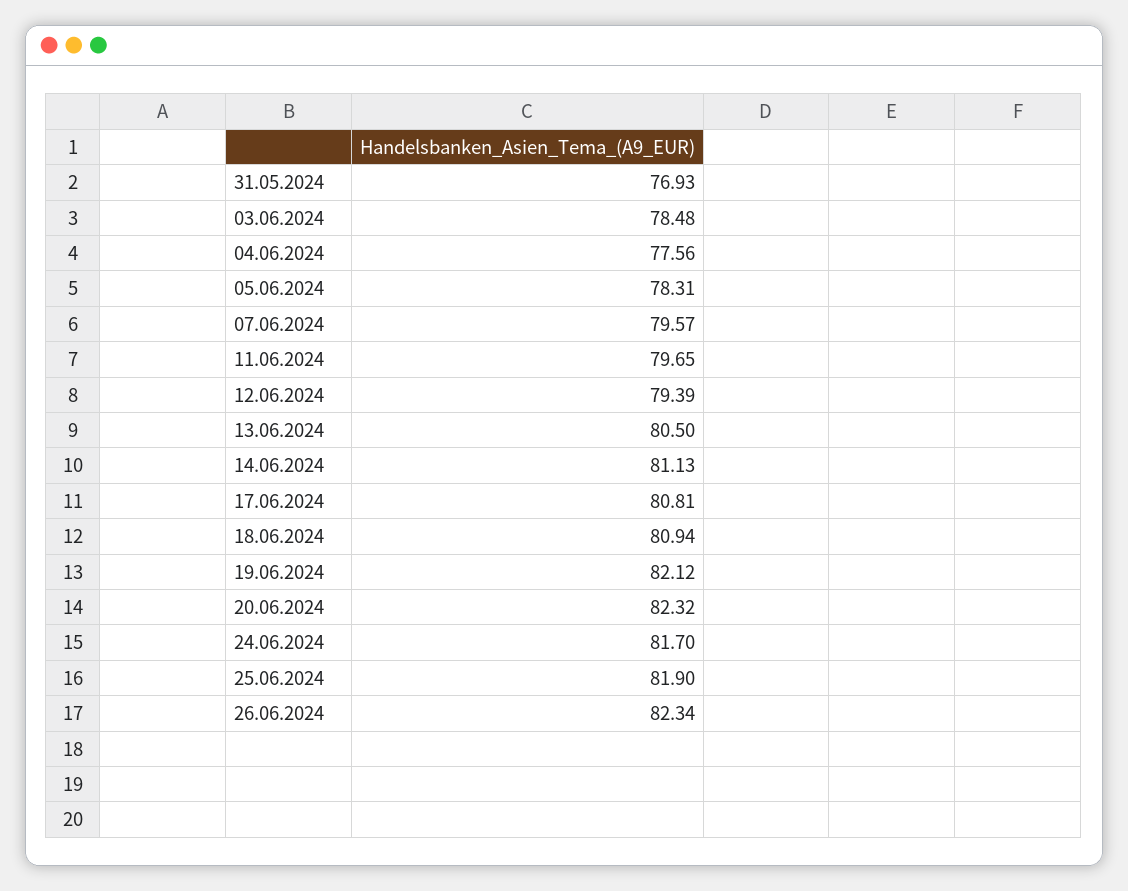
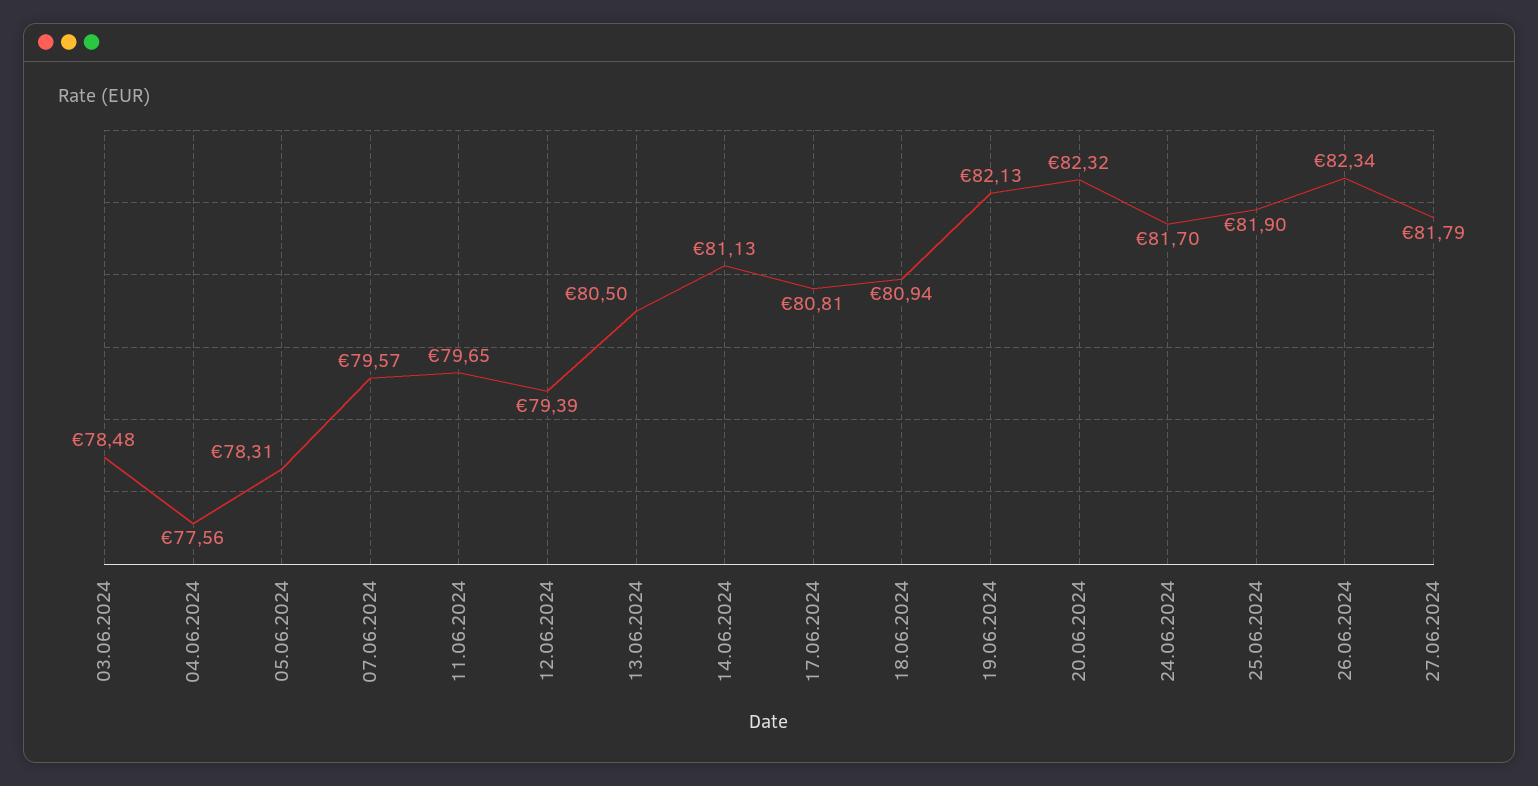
31.05.2024: 76.93 -> none
19.06.2024: 82.12 -> 82.13
27.06.2024: none -> 81.79

